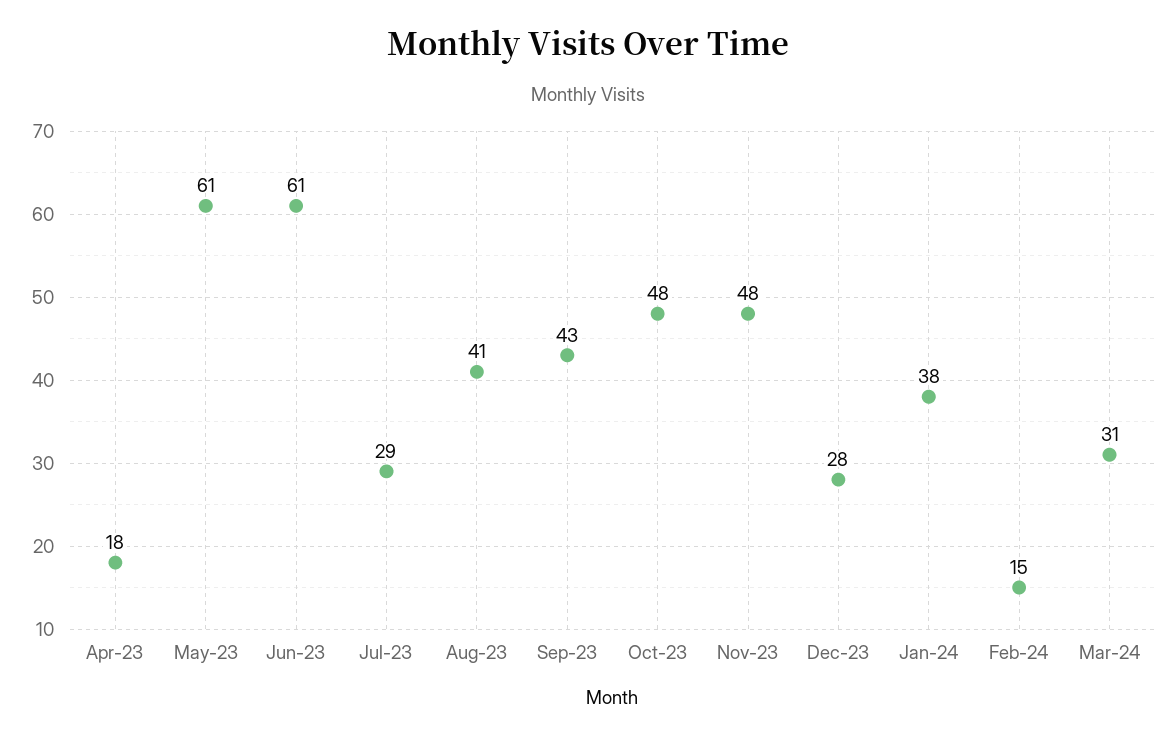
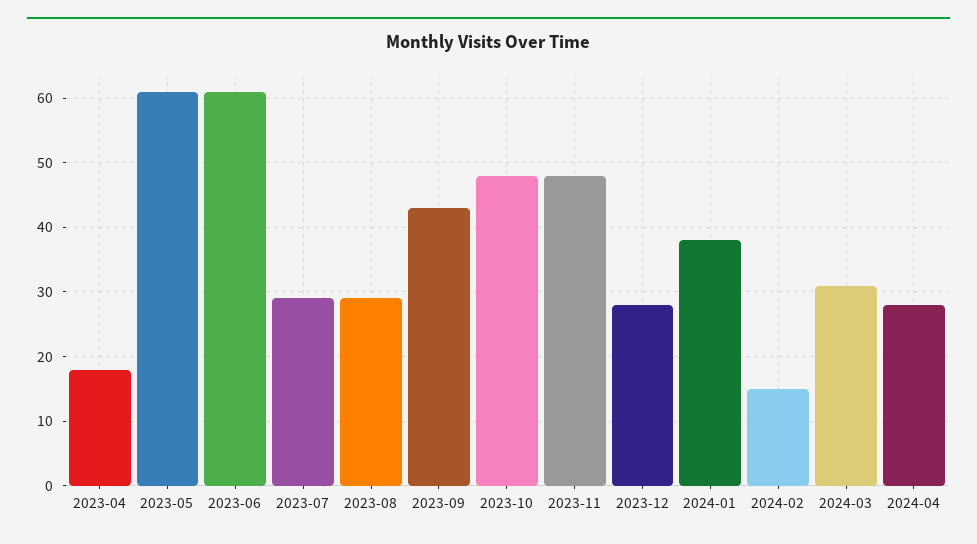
Aug-23: 41 -> 29
2024-04: none -> 28

